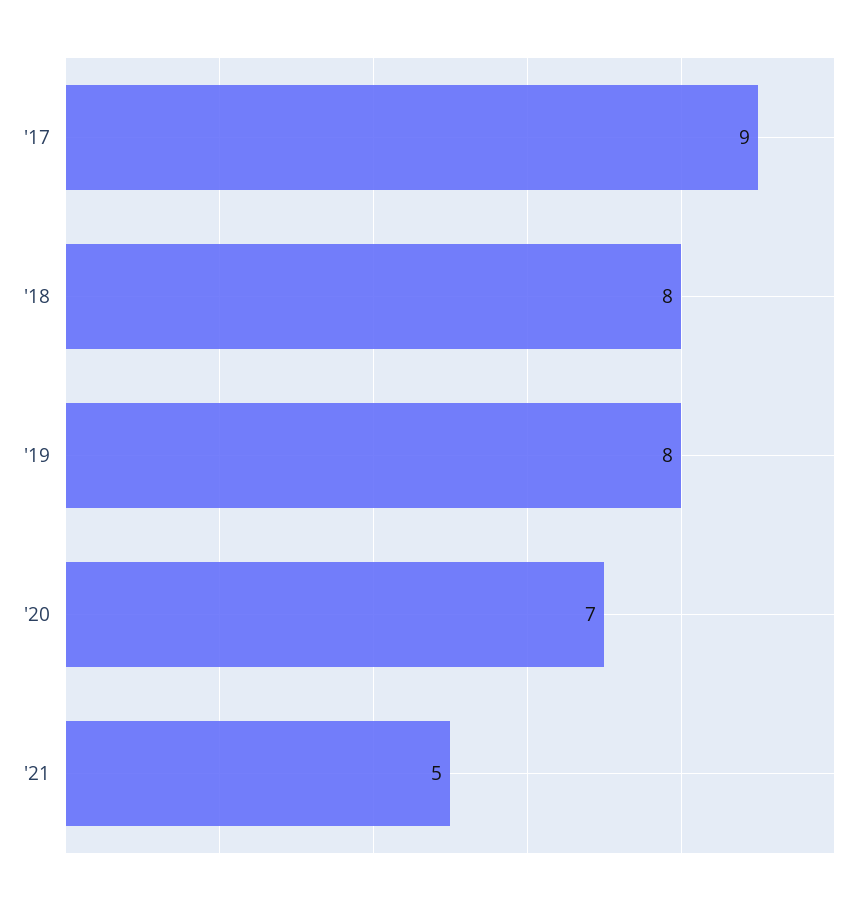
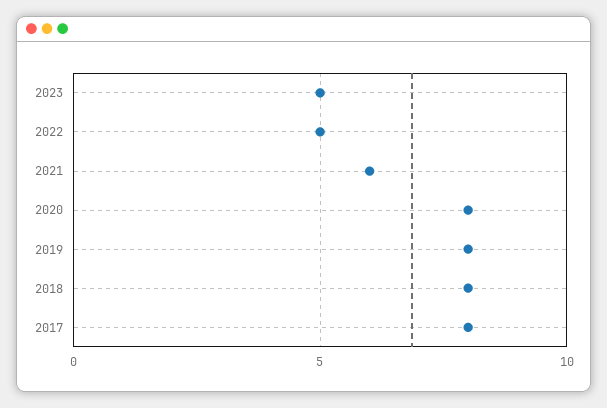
'17: 9 -> 8
'20: 7 -> 8
'21: 5 -> 6
2023: none -> 5
2022: none -> 5

